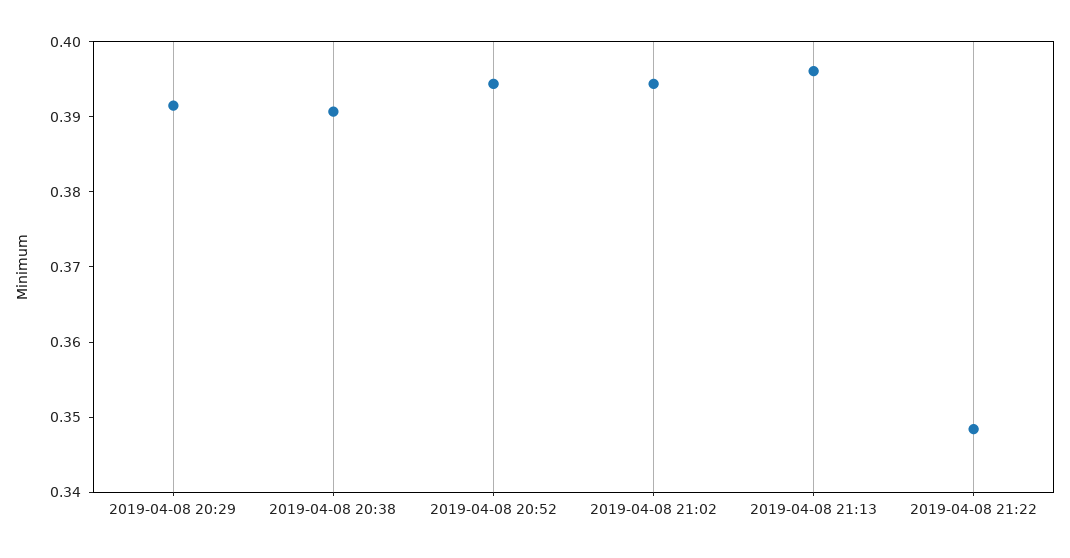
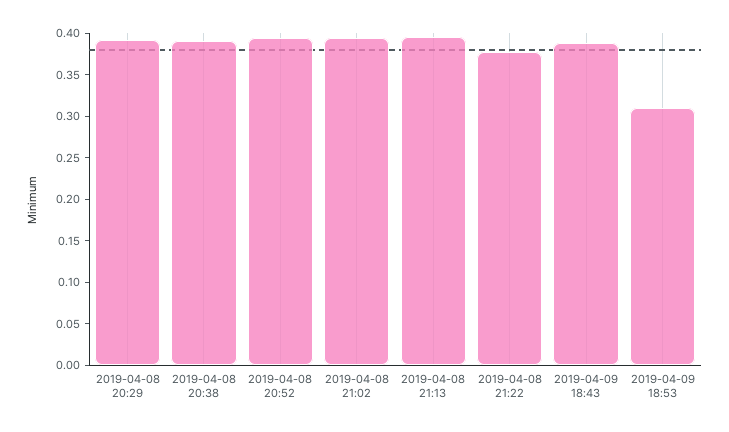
2019-04-08 21:22: 0.348 -> 0.38
2019-04-09 18:43: none -> 0.39
2019-04-09 18:53: none -> 0.31

